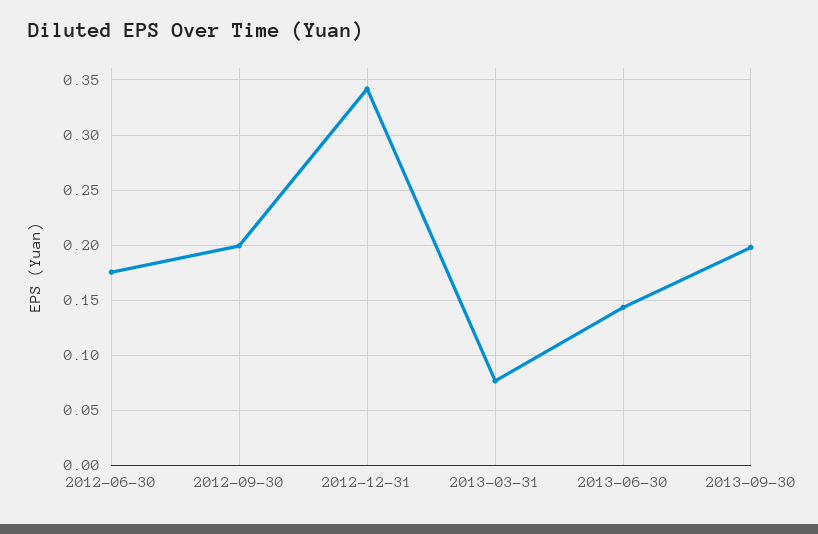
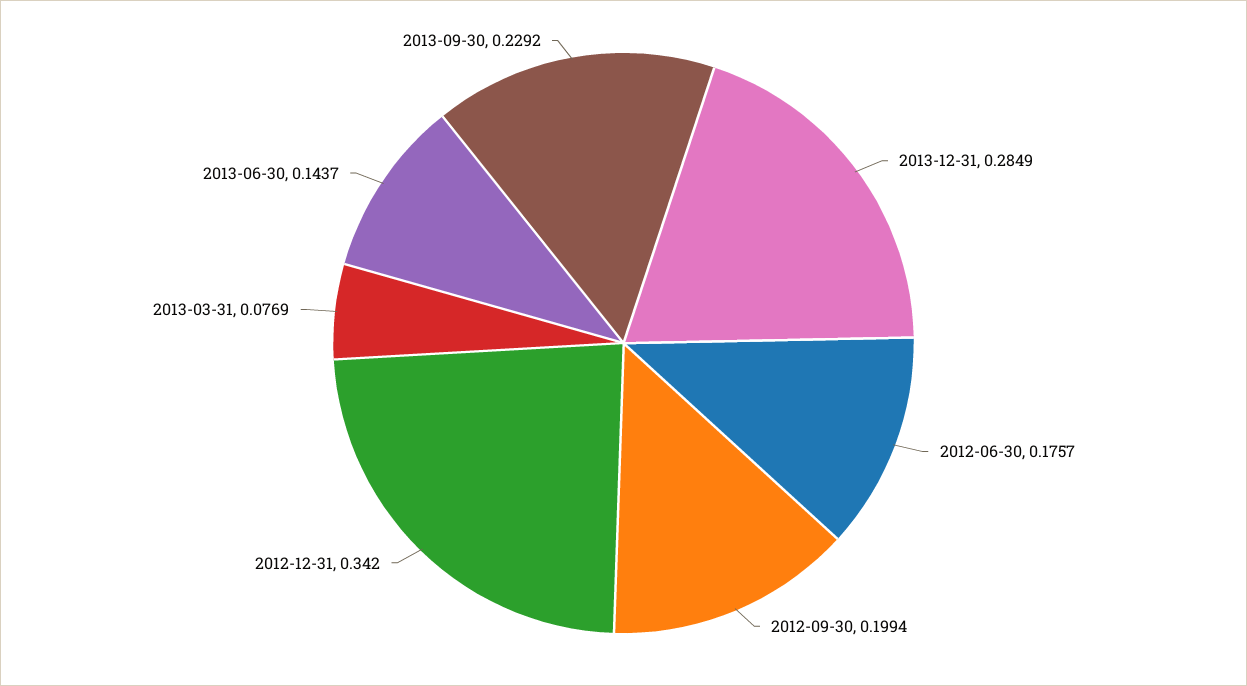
2013-09-30: 0.2 -> 0.2292
2013-12-31: none -> 0.2849

